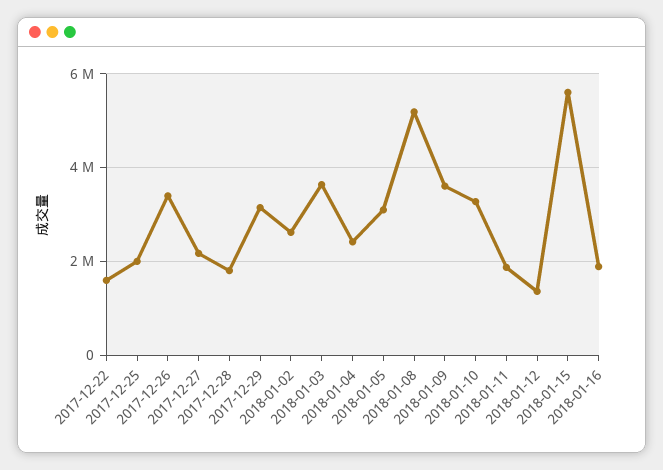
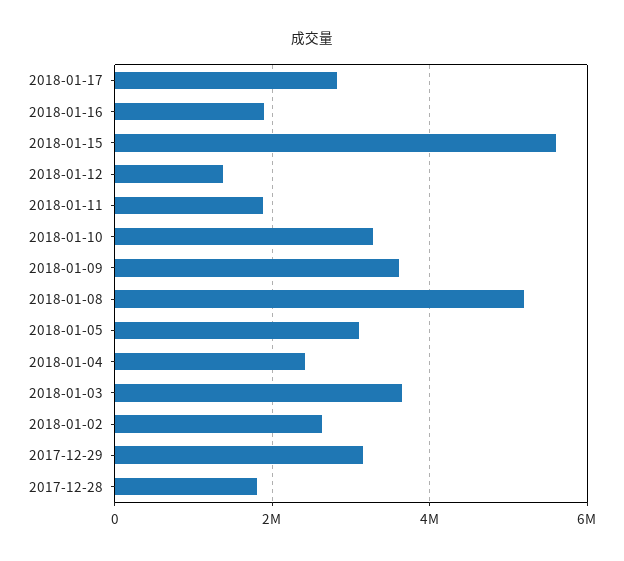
2017-12-22: 1600000 -> none
2017-12-25: 2000000 -> none
2017-12-26: 3400000 -> none
2017-12-27: 2200000 -> none
2018-01-17: none -> 2800000

